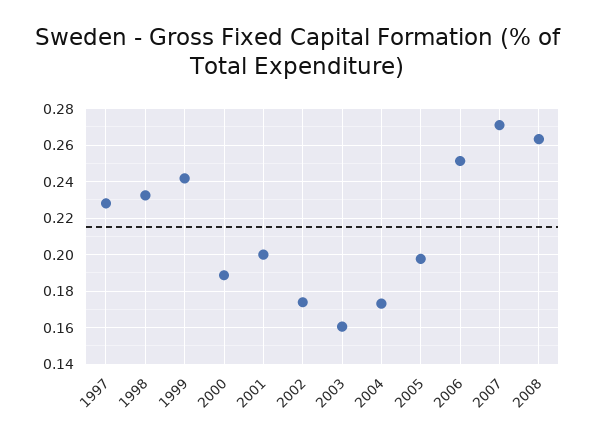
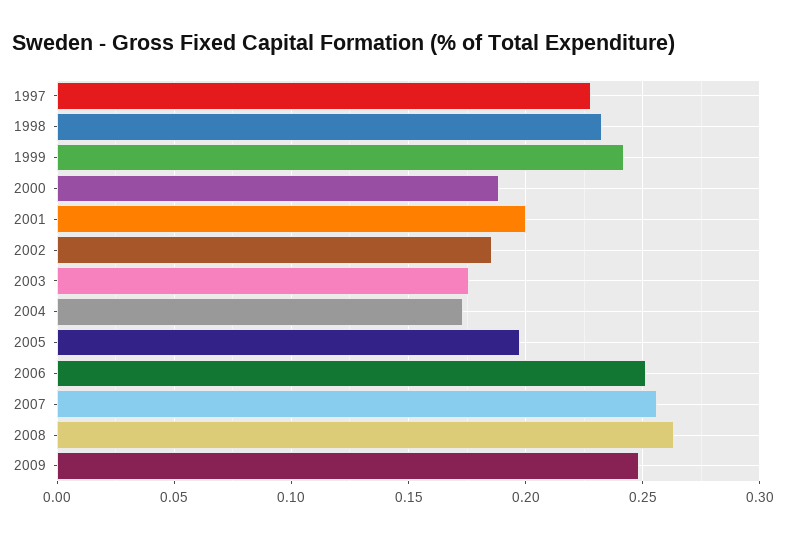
2002: 0.175 -> 0.185
2003: 0.16 -> 0.175
2007: 0.27 -> 0.255
2009: none -> 0.25

